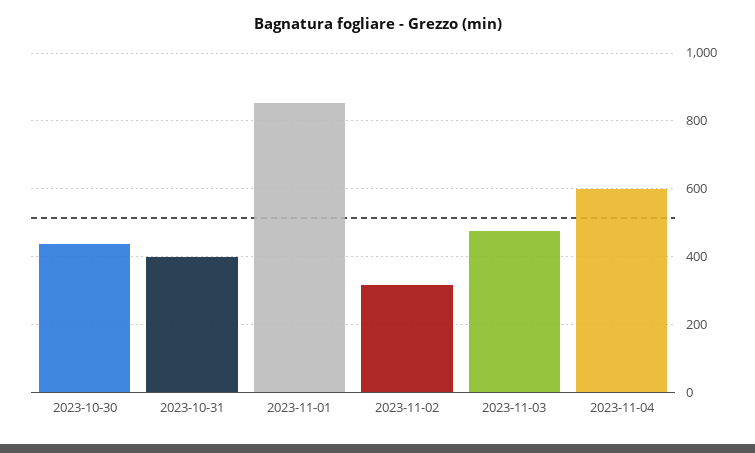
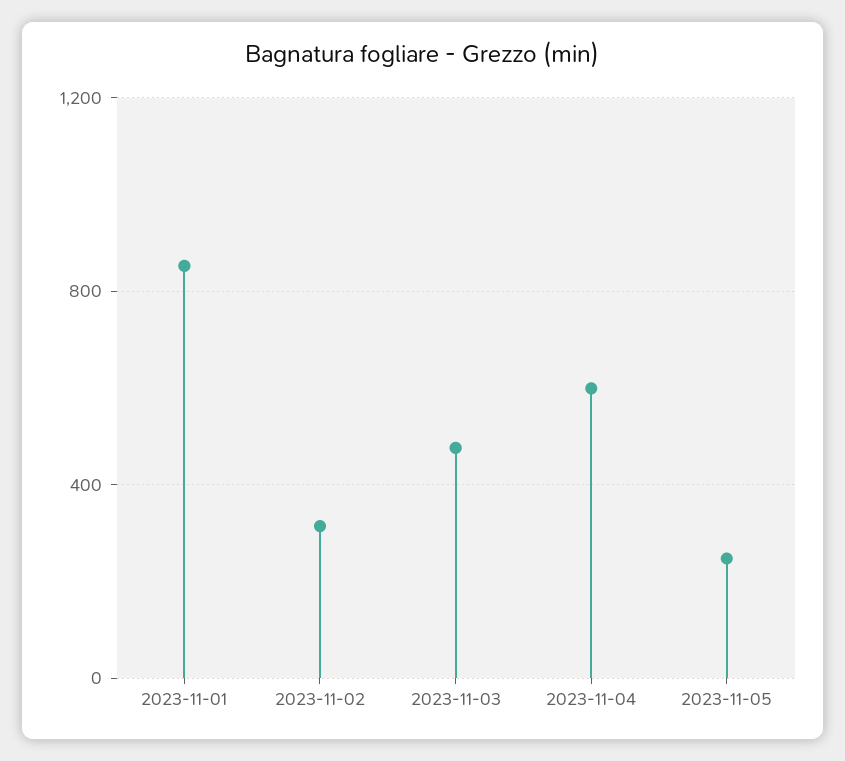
2023-10-30: 440 -> none
2023-10-31: 400 -> none
2023-11-05: none -> 250

